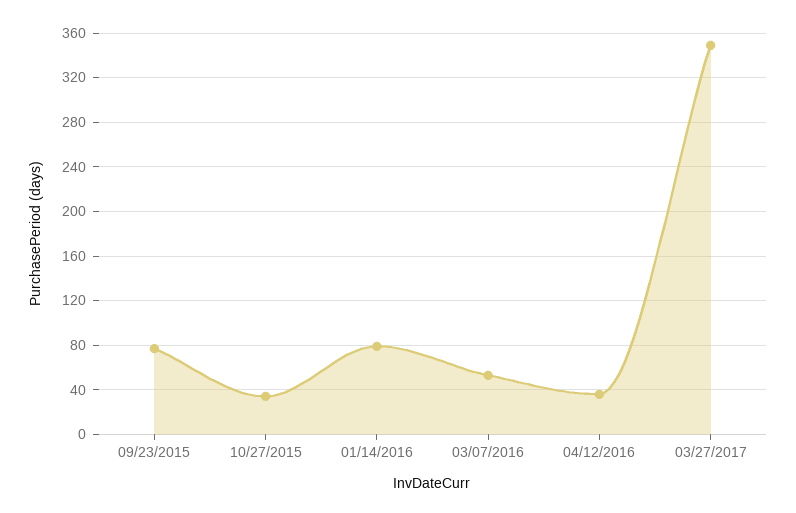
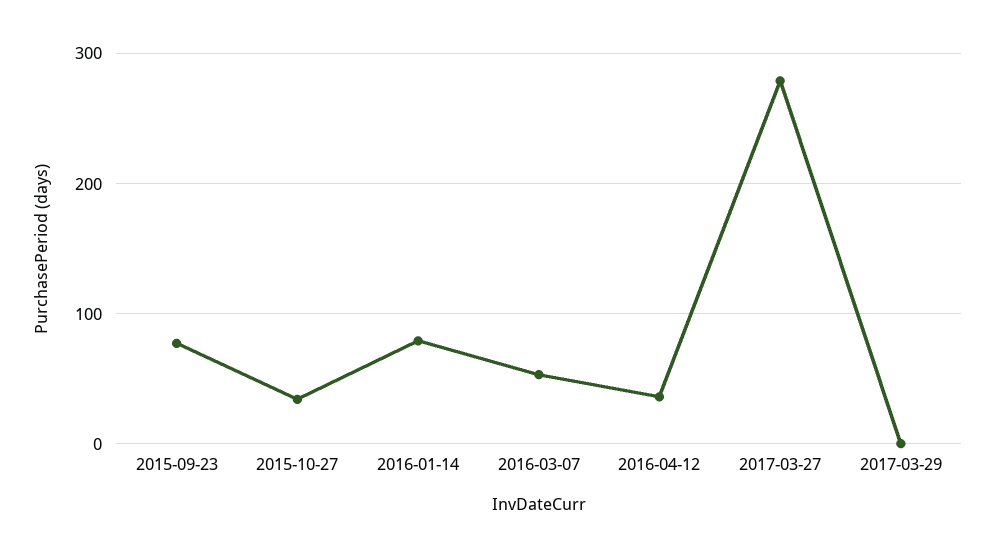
03/27/2017: 350 -> 280
2017-03-29: none -> 0

